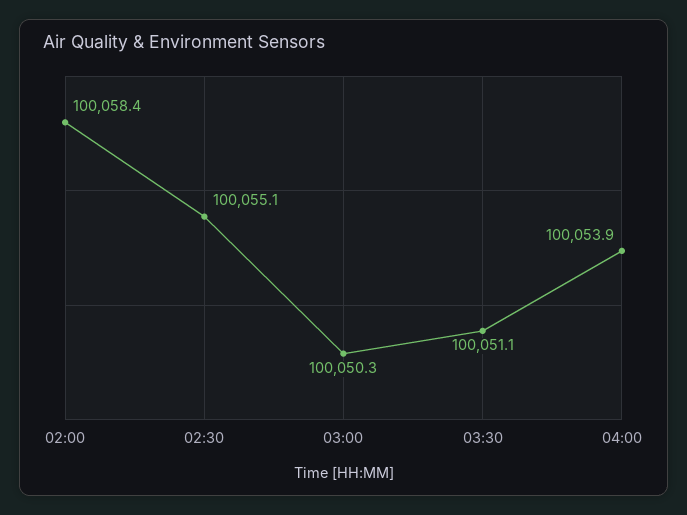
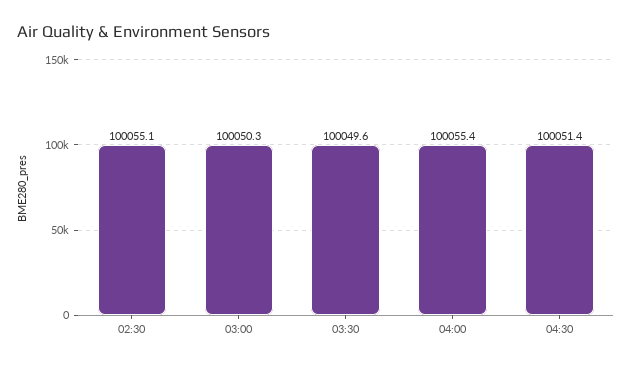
02:00: 100058.4 -> none
03:30: 100051.1 -> 100049.6
04:00: 100053.9 -> 100055.4
04:30: none -> 100051.4

